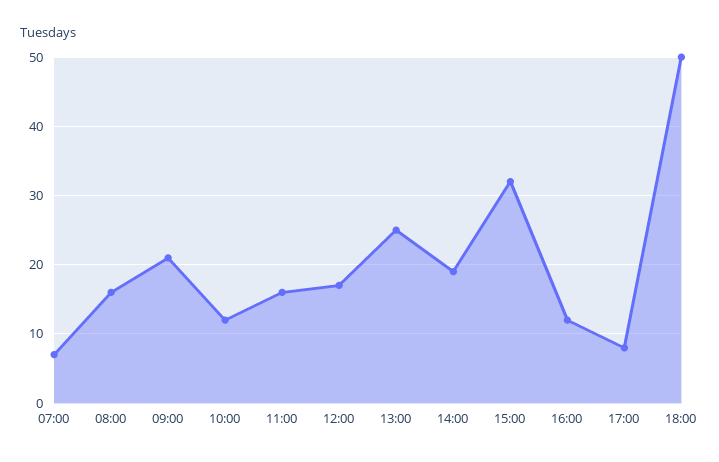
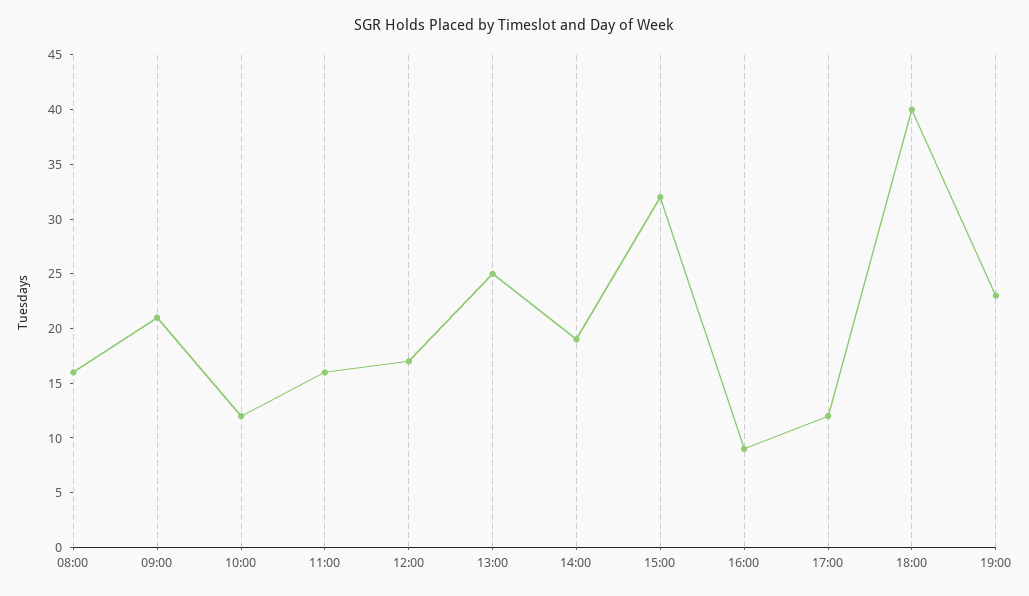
07:00: 7 -> none
16:00: 12 -> 9
17:00: 8 -> 12
18:00: 50 -> 40
19:00: none -> 23

